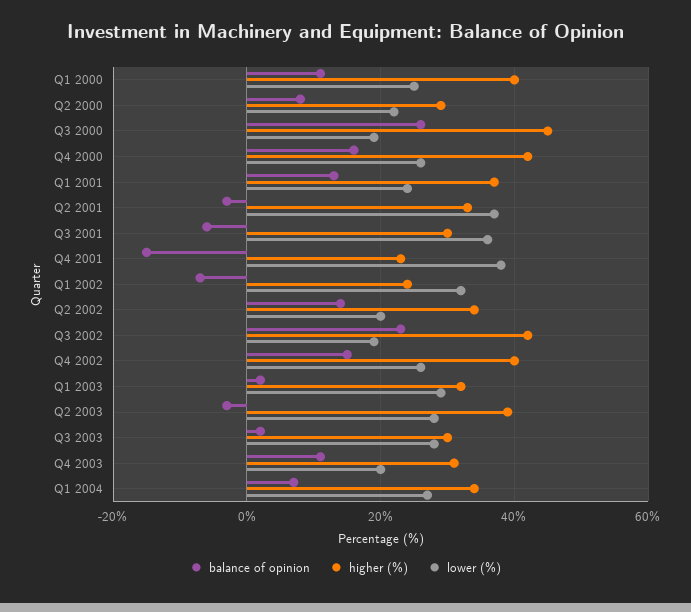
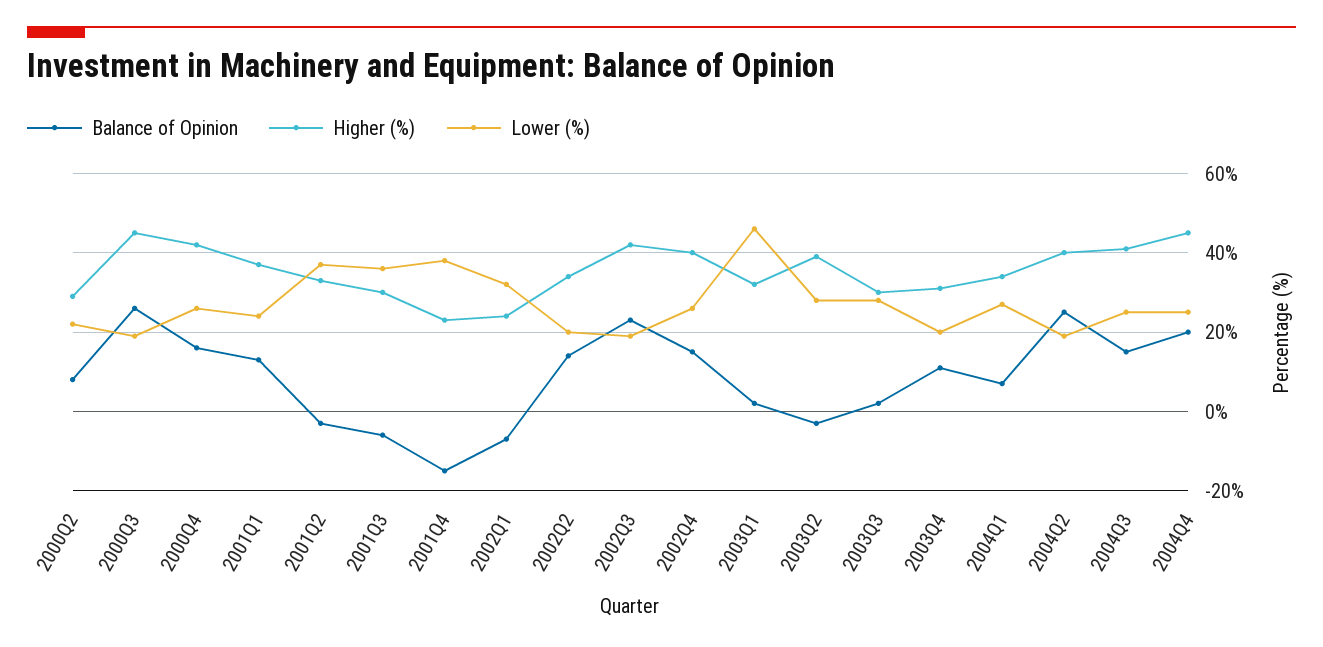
balance of opinion, Q1 2000: 10 -> none
higher (%), Q1 2000: 40 -> none
lower (%), Q1 2000: 25 -> none
lower (%), Q1 2003: 30 -> 45
balance of opinion, 2004Q2: none -> 25
higher (%), 2004Q2: none -> 40
lower (%), 2004Q2: none -> 20
balance of opinion, 2004Q3: none -> 15
higher (%), 2004Q3: none -> 40
lower (%), 2004Q3: none -> 25
balance of opinion, 2004Q4: none -> 20
higher (%), 2004Q4: none -> 45
lower (%), 2004Q4: none -> 25

